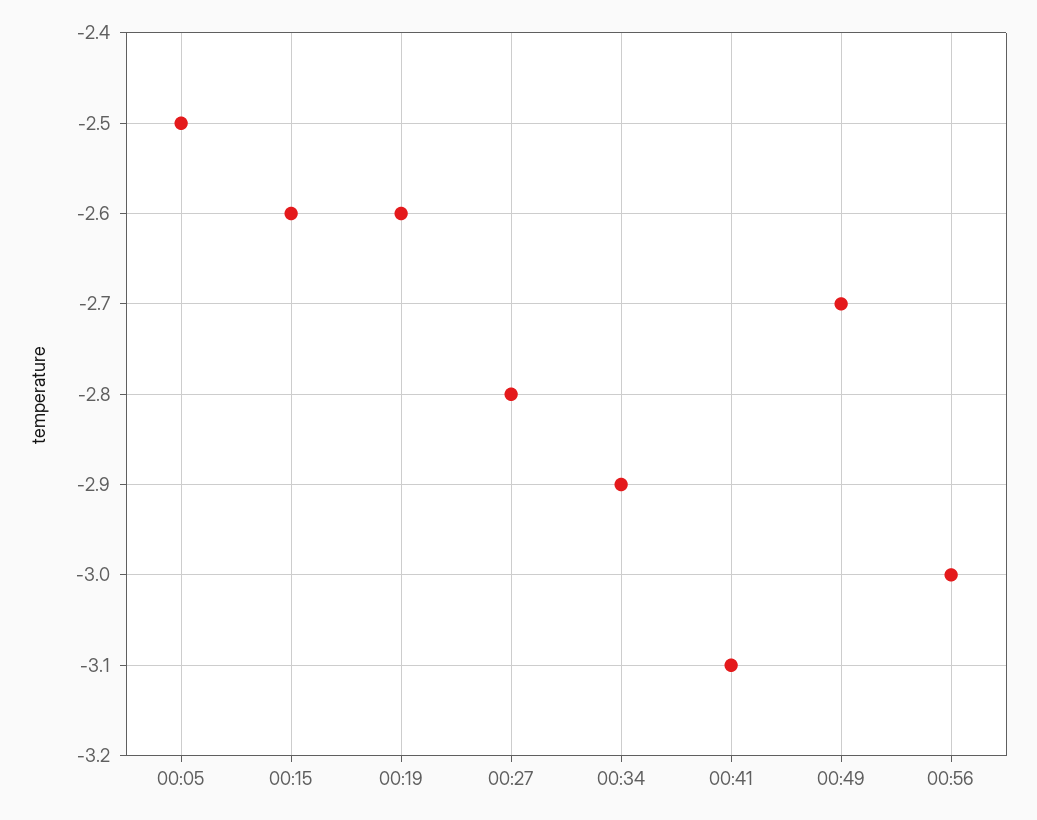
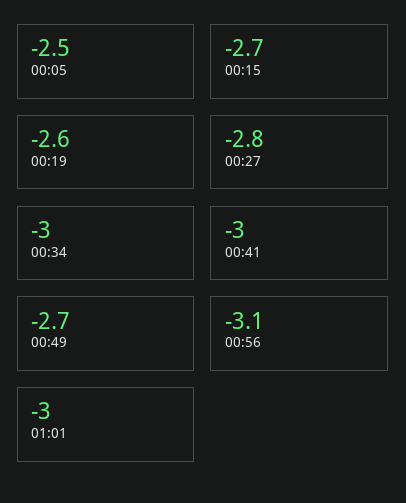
00:15: -2.6 -> -2.7
00:34: -2.9 -> -3
00:41: -3.1 -> -3
00:56: -3 -> -3.1
01:01: none -> -3

